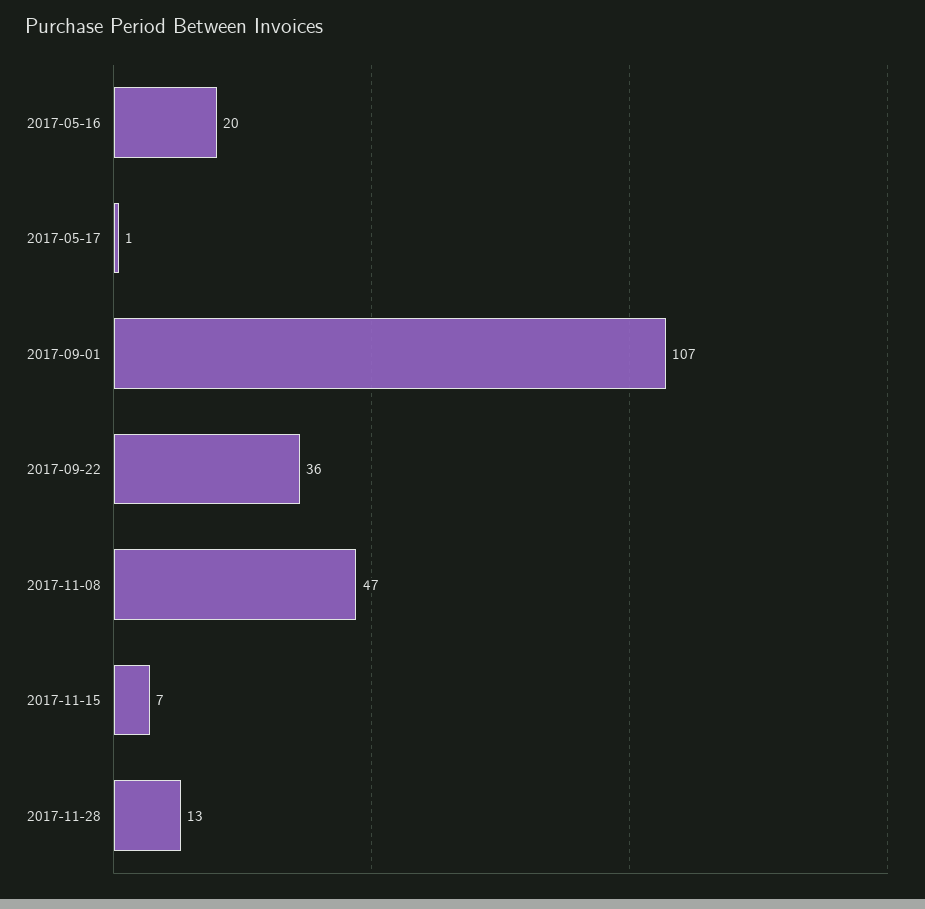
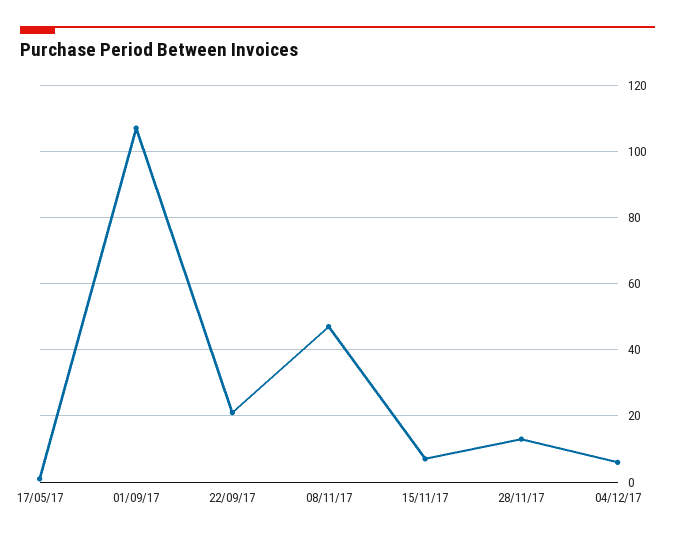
2017-05-16: 20 -> none
2017-09-22: 36 -> 20
04/12/17: none -> 5

